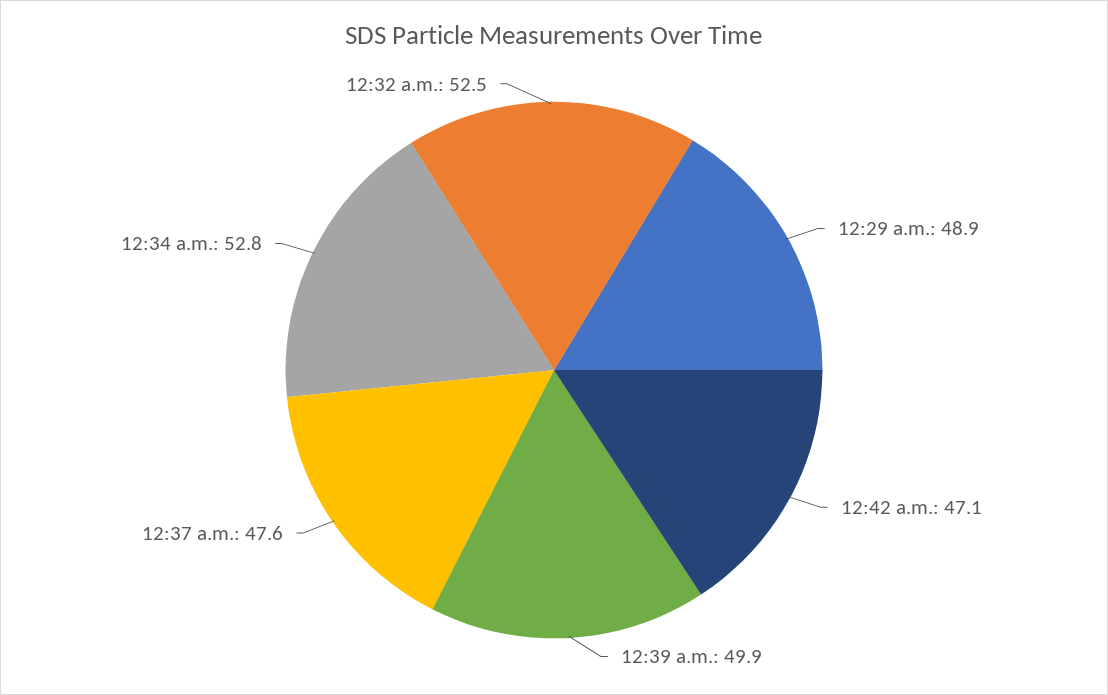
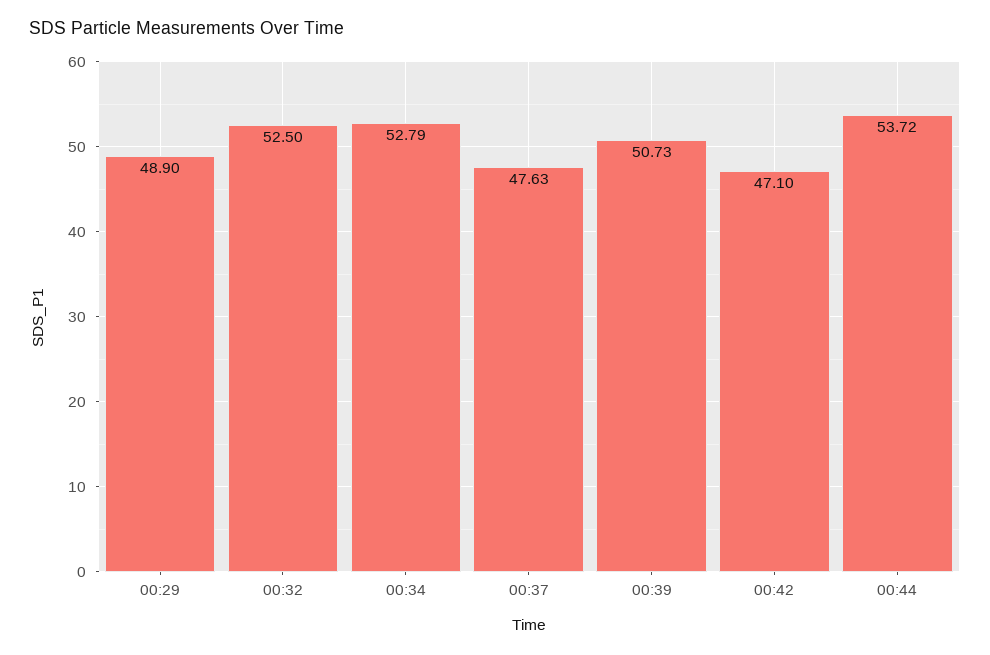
12:39 a.m.: 49.9 -> 50.73
00:44: none -> 53.72

